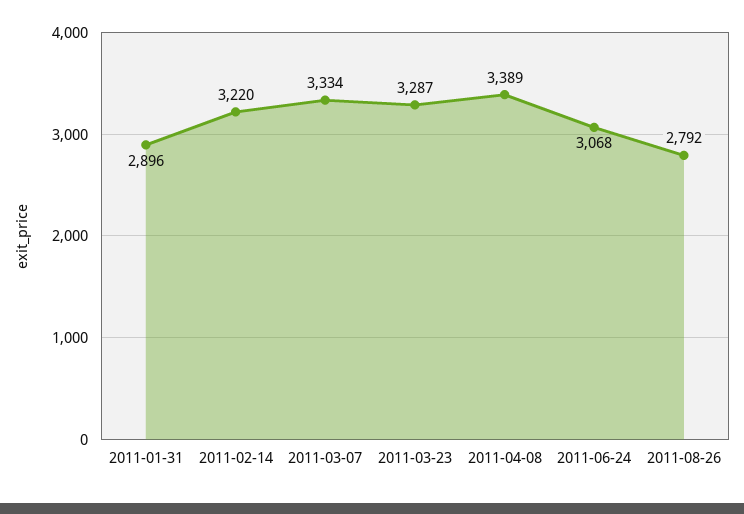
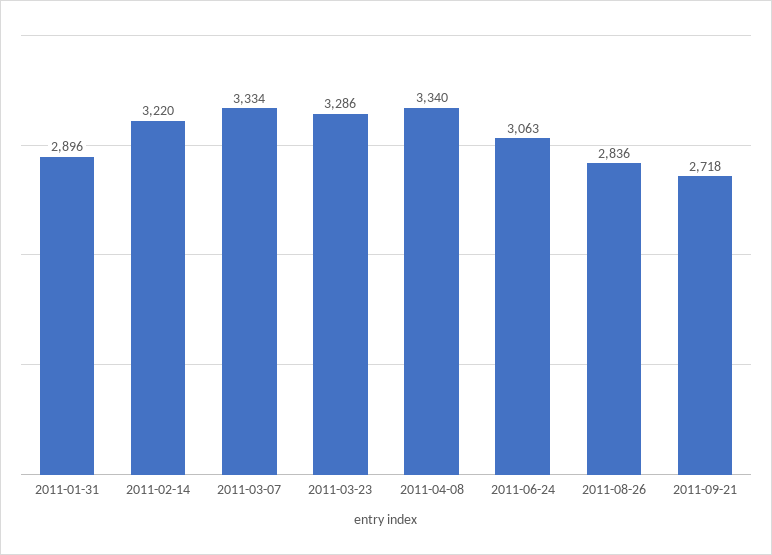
2011-03-23: 3287 -> 3286
2011-04-08: 3389 -> 3340
2011-06-24: 3068 -> 3063
2011-08-26: 2792 -> 2836
2011-09-21: none -> 2718

